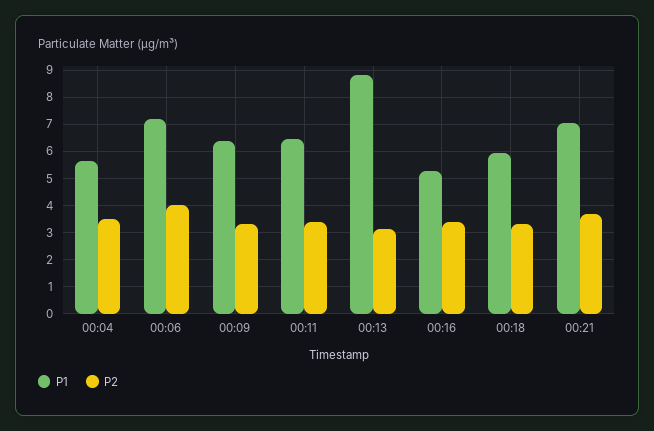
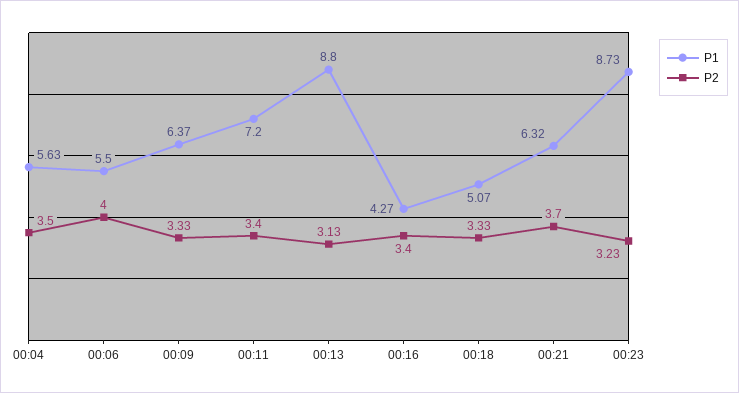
P1, 00:06: 7.25 -> 5.5
P1, 00:11: 6.5 -> 7.2
P1, 00:16: 5.25 -> 4.27
P1, 00:18: 6 -> 5.07
P1, 00:21: 7 -> 6.32
P1, 00:23: none -> 8.73
P2, 00:23: none -> 3.23

